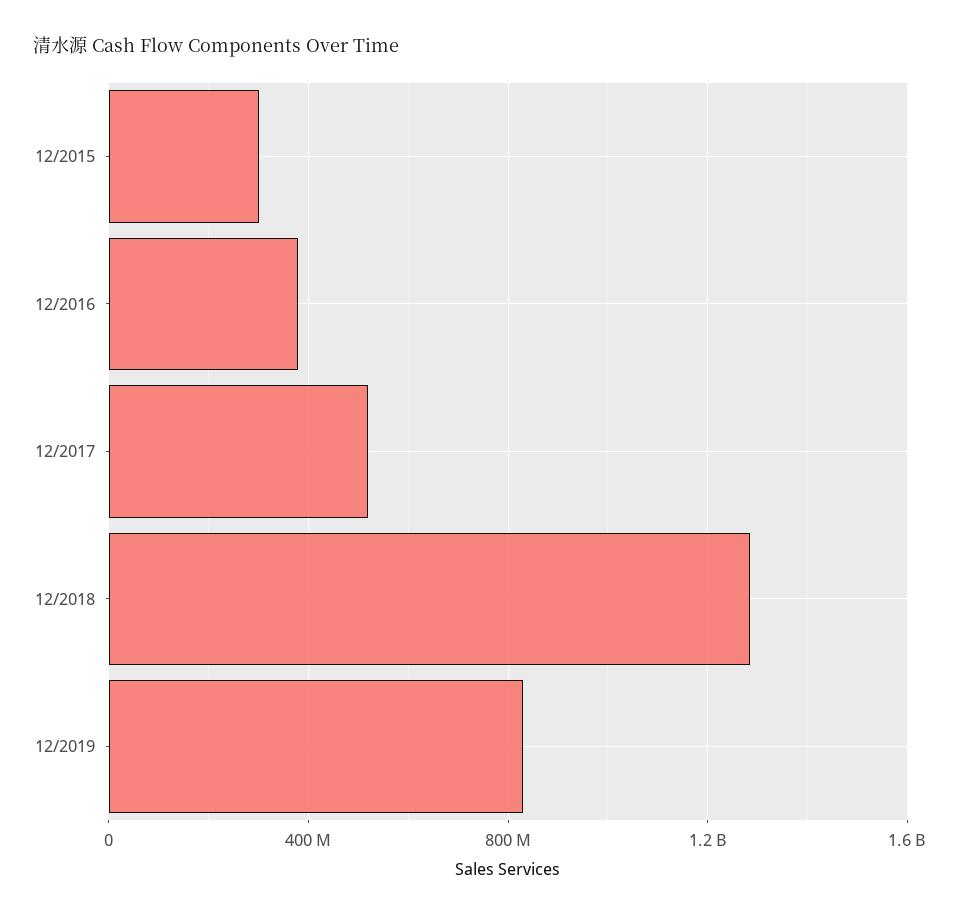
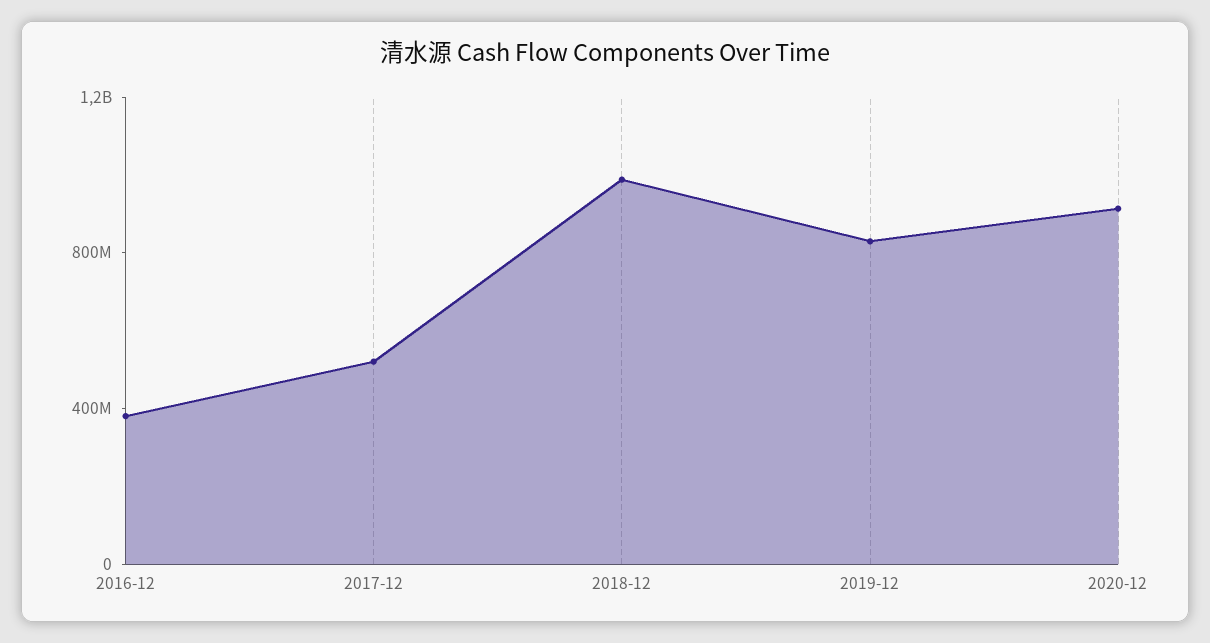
12/2015: 300000000 -> none
12/2018: 1300000000 -> 1000000000
2020-12: none -> 900000000

